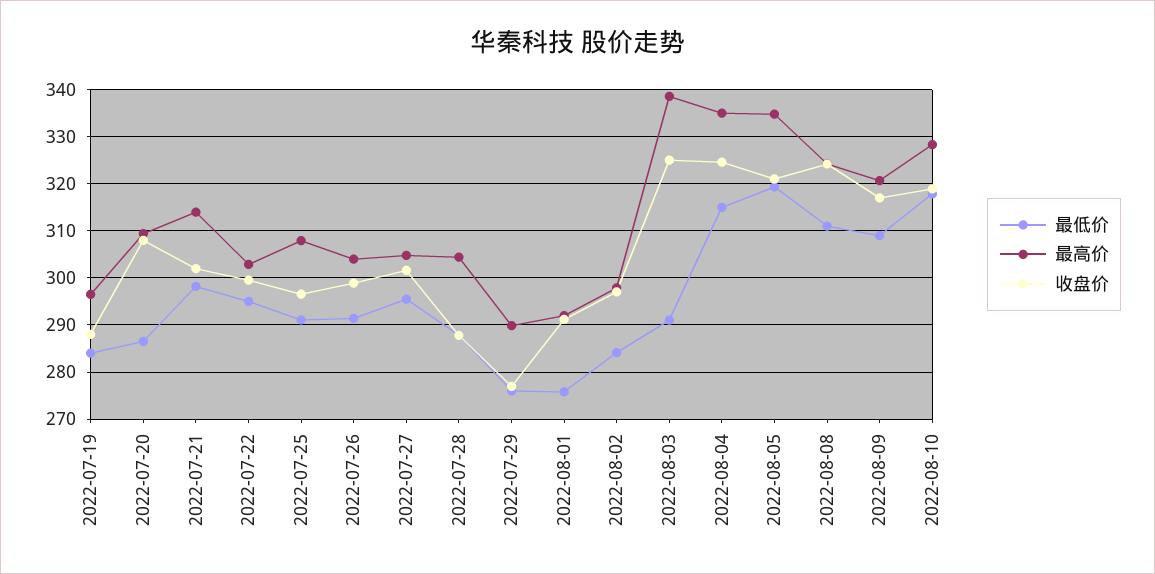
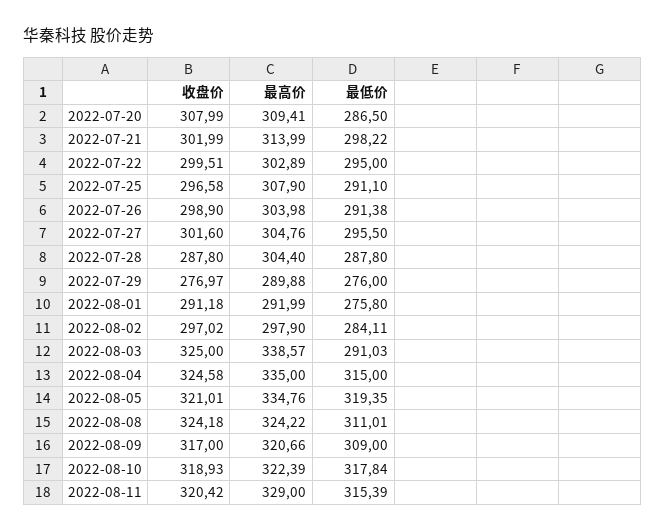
最低价, 2022-07-19: 284 -> none
最高价, 2022-07-19: 296 -> none
收盘价, 2022-07-19: 288 -> none
最高价, 2022-08-10: 328 -> 322.39
收盘价, 2022-08-11: none -> 320.42
最高价, 2022-08-11: none -> 329
最低价, 2022-08-11: none -> 315.39

